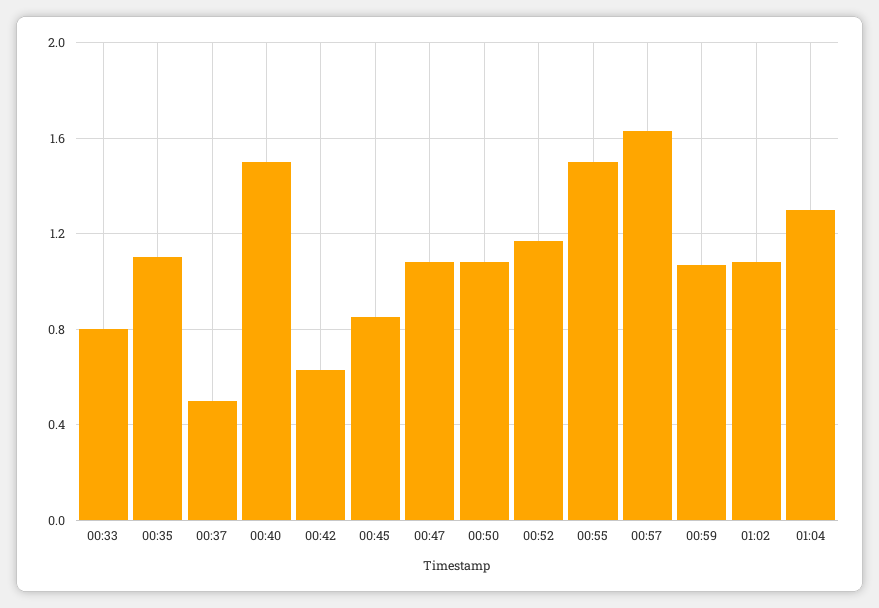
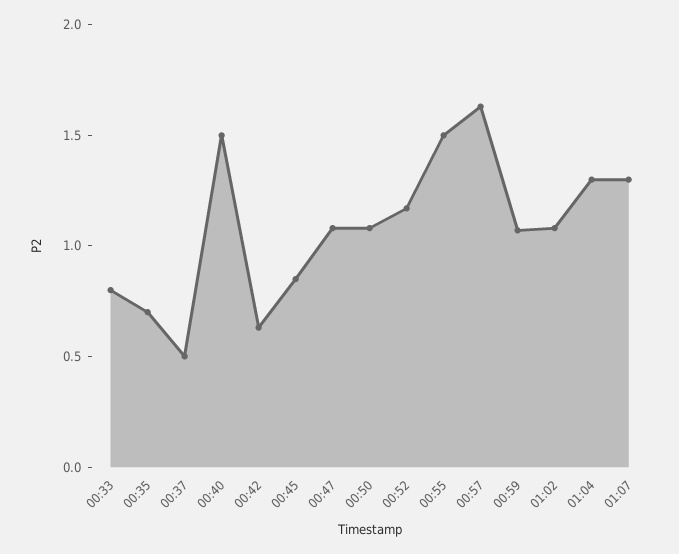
00:35: 1.1 -> 0.7
01:07: none -> 1.3

